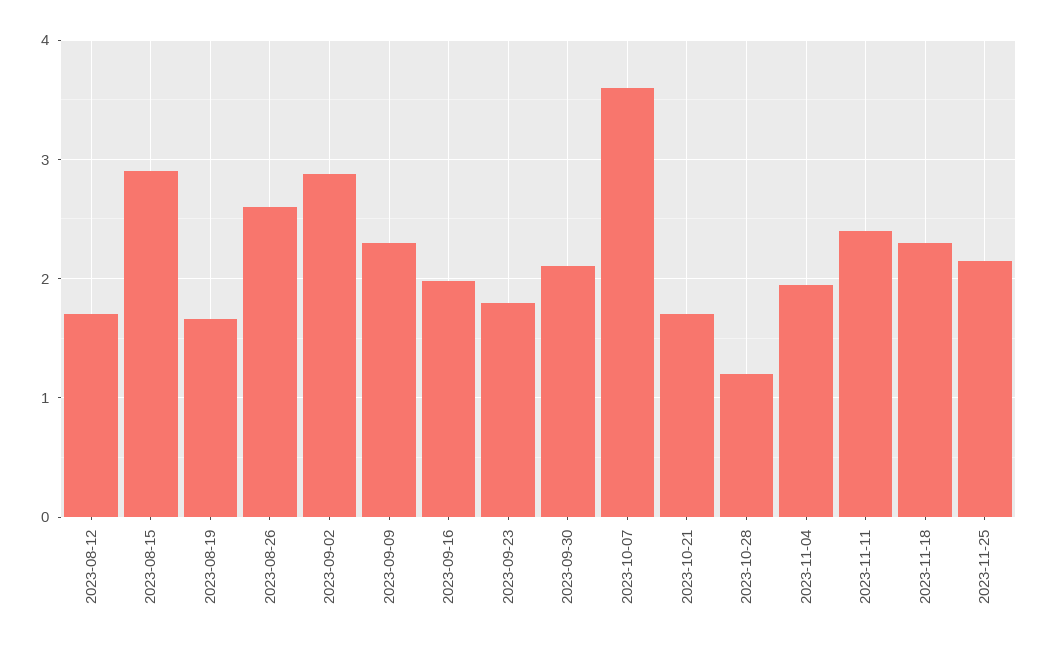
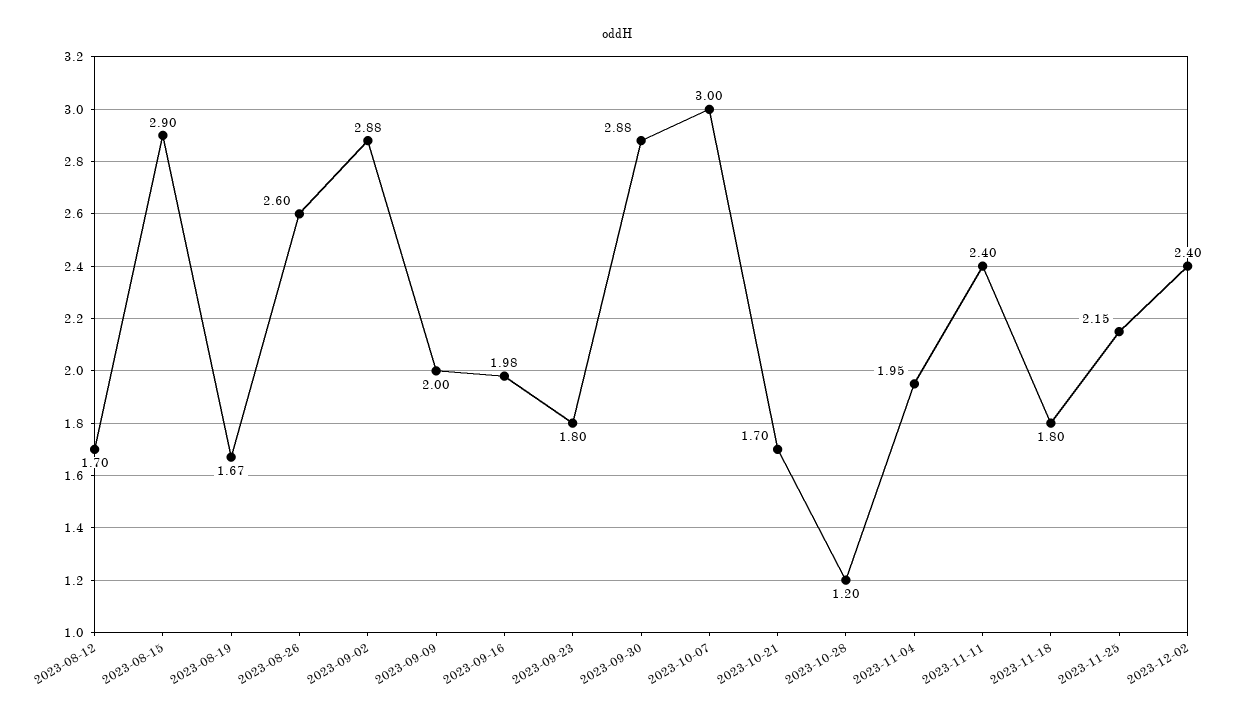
2023-09-09: 2.3 -> 2
2023-09-30: 2.1 -> 2.88
2023-10-07: 3.6 -> 3
2023-11-18: 2.3 -> 1.8
2023-12-02: none -> 2.4

